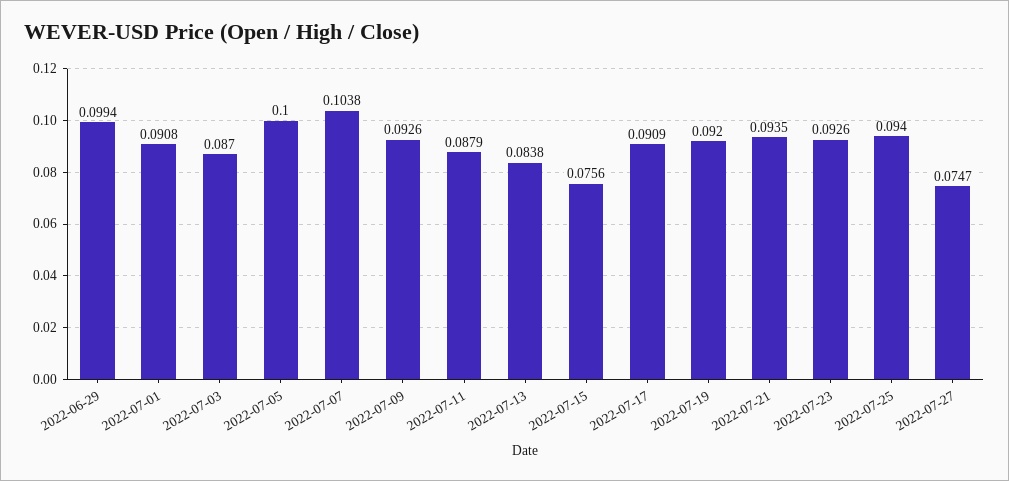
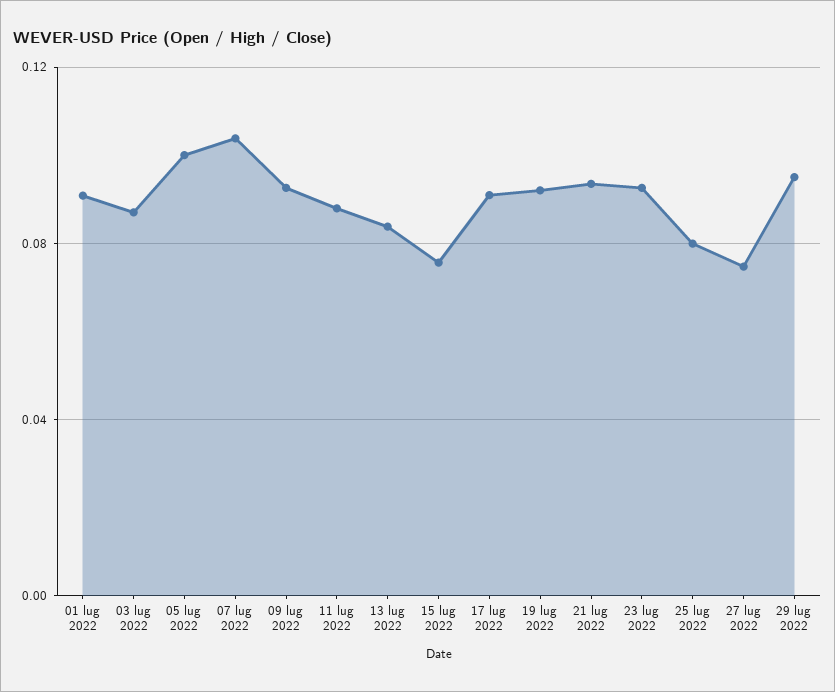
2022-06-29: 0.0994 -> none
2022-07-25: 0.094 -> 0.08
29 lug 2022: none -> 0.095

